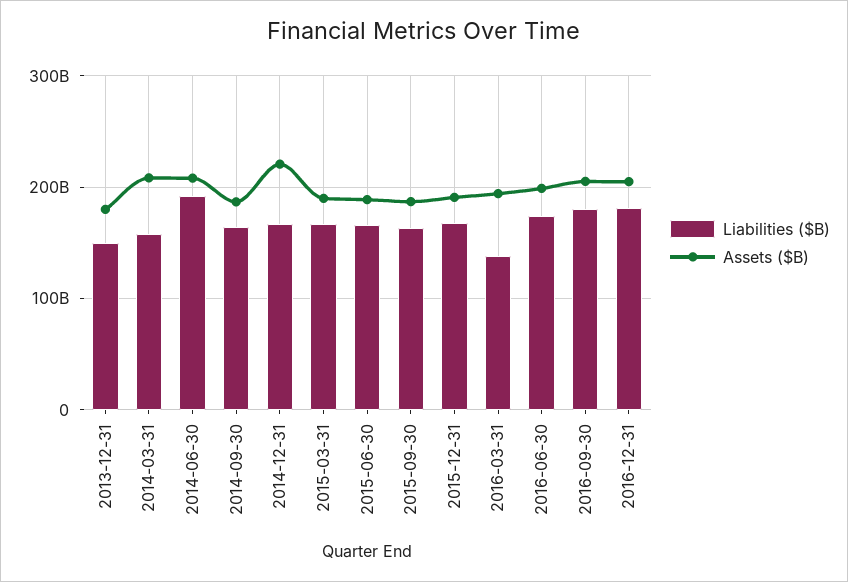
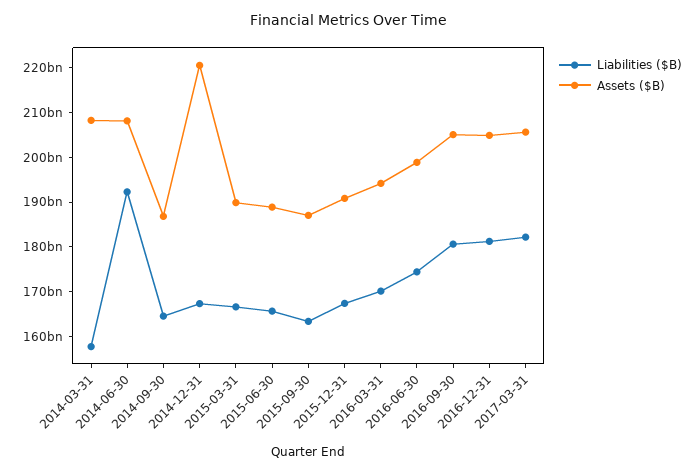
Liabilities ($B), 2013-12-31: 150000000000 -> none
Assets ($B), 2013-12-31: 180000000000 -> none
Liabilities ($B), 2016-03-31: 140000000000 -> 170000000000
Liabilities ($B), 2017-03-31: none -> 182000000000
Assets ($B), 2017-03-31: none -> 206000000000

